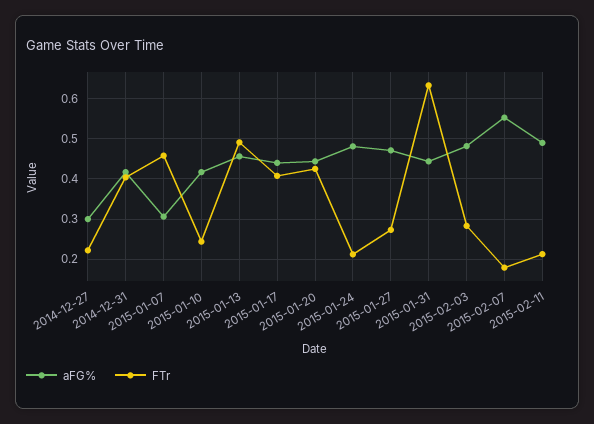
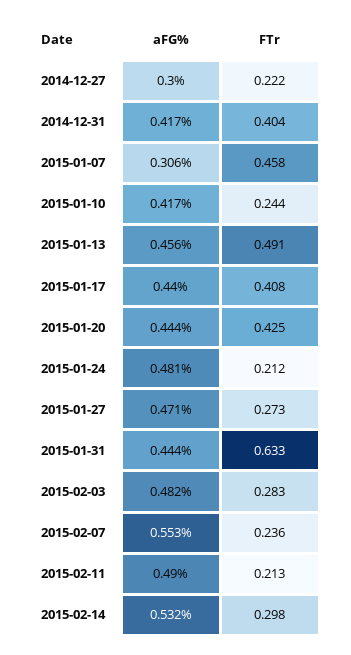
FTr, 2015-02-07: 0.18 -> 0.236
aFG%, 2015-02-14: none -> 0.532
FTr, 2015-02-14: none -> 0.298

